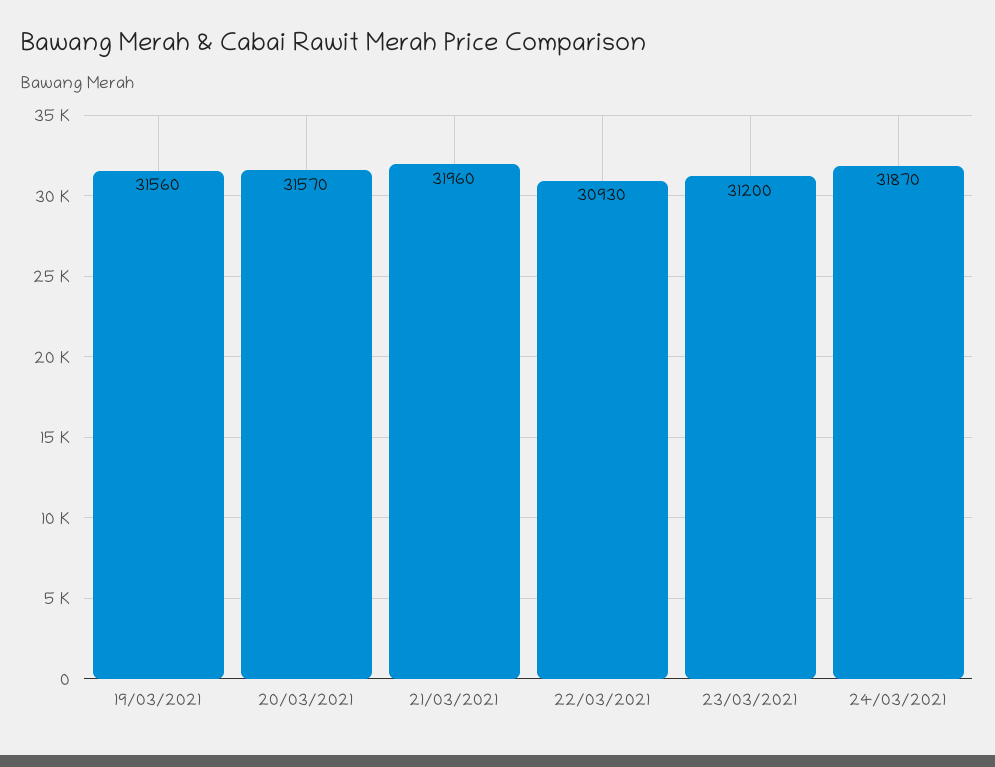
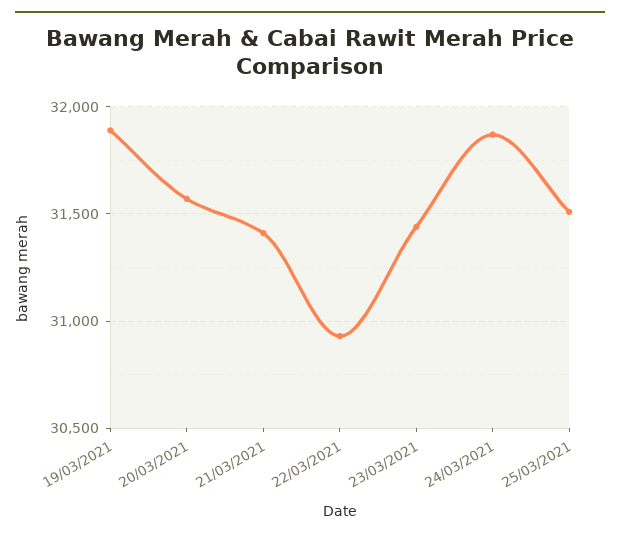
19/03/2021: 31560 -> 31900
21/03/2021: 31960 -> 31400
23/03/2021: 31200 -> 31450
25/03/2021: none -> 31500

